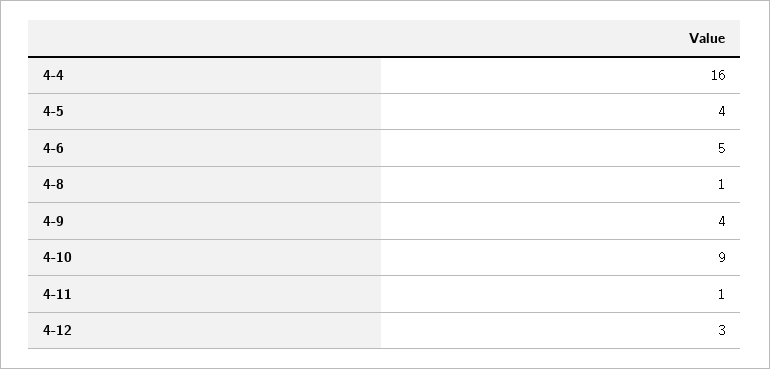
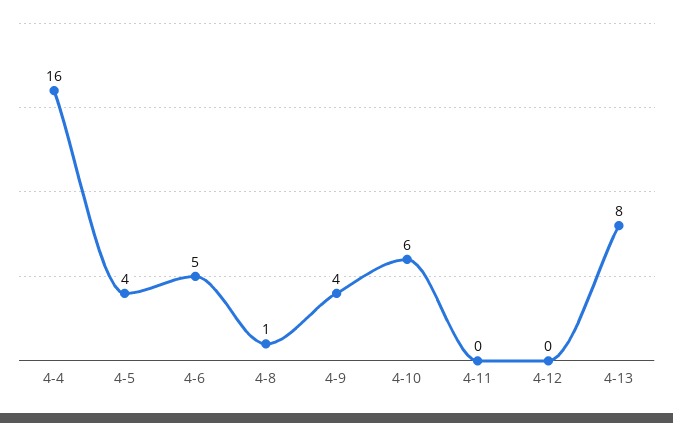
4-10: 9 -> 6
4-11: 1 -> 0
4-12: 3 -> 0
4-13: none -> 8

